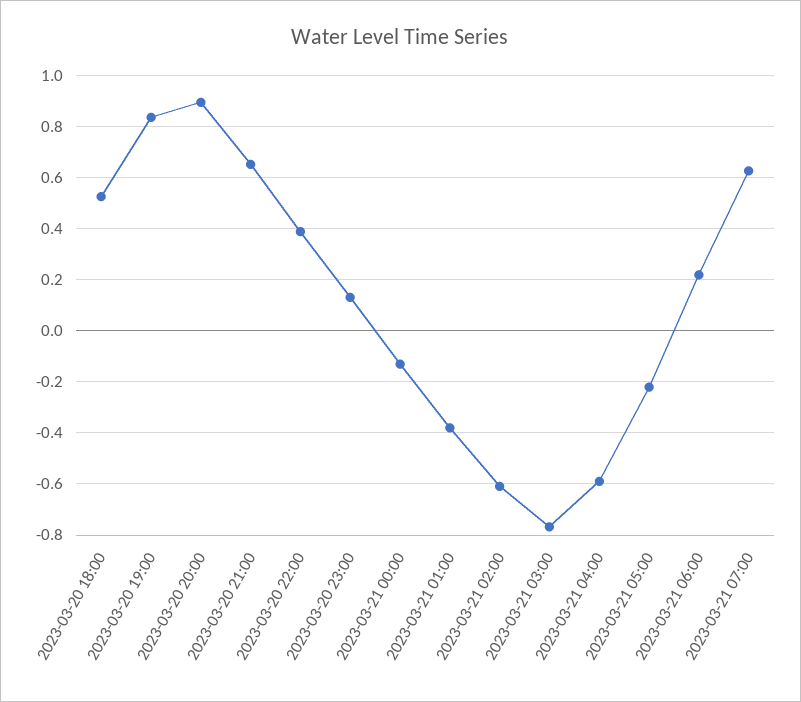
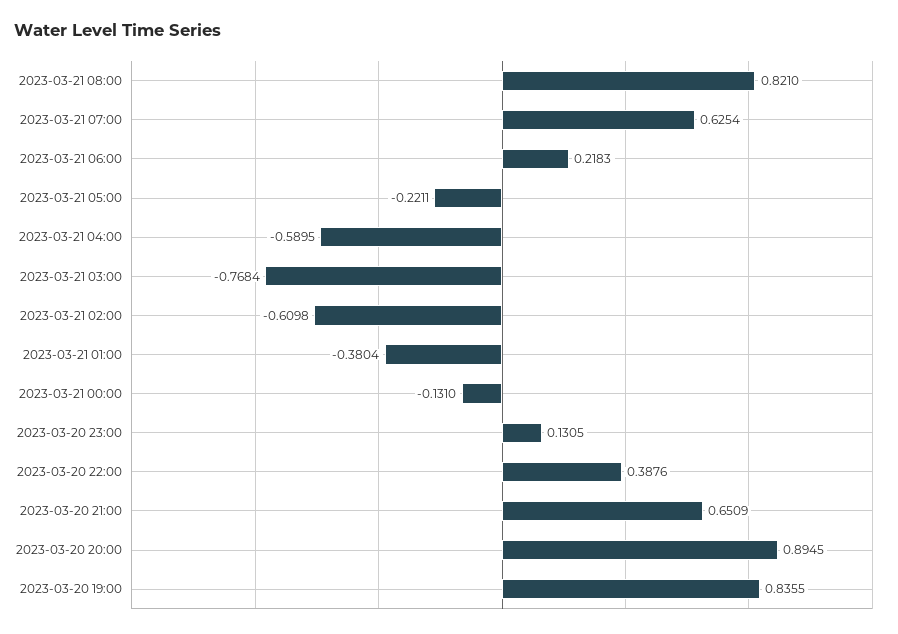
2023-03-20 18:00: 0.525 -> none
2023-03-21 08:00: none -> 0.821

